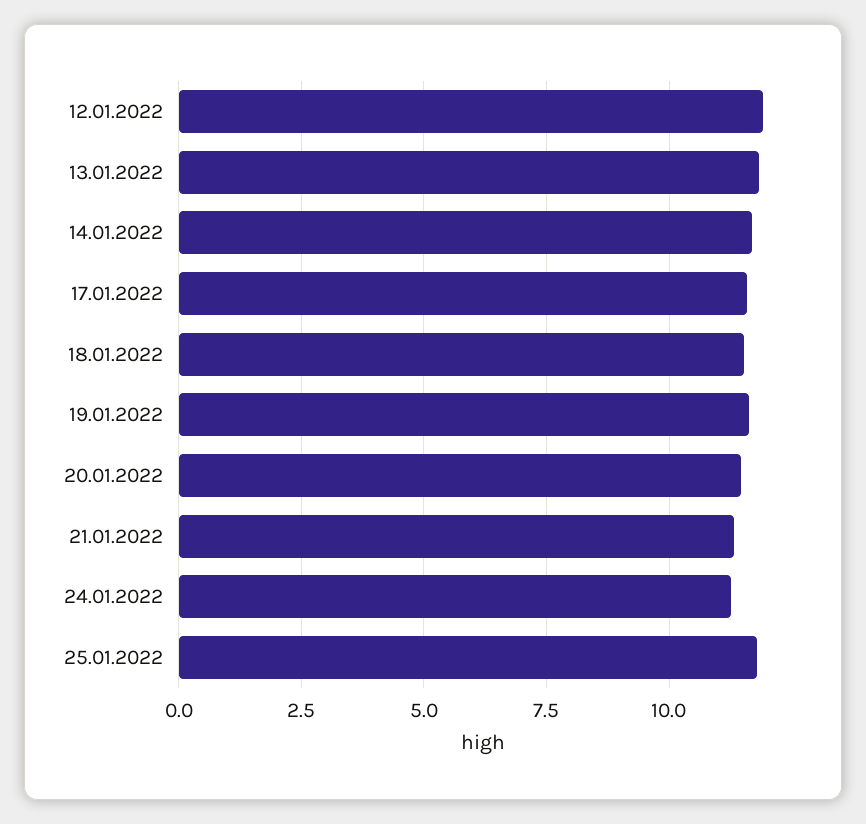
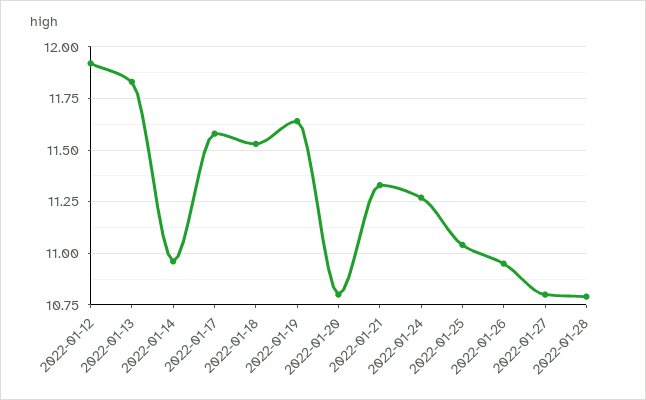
14.01.2022: 11.75 -> 10.95
20.01.2022: 11.5 -> 10.8
25.01.2022: 11.75 -> 11.05
2022-01-26: none -> 10.95
2022-01-27: none -> 10.8
2022-01-28: none -> 10.8

